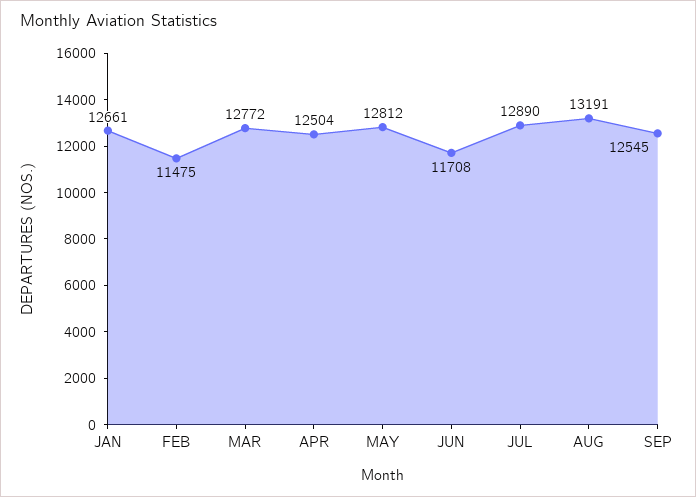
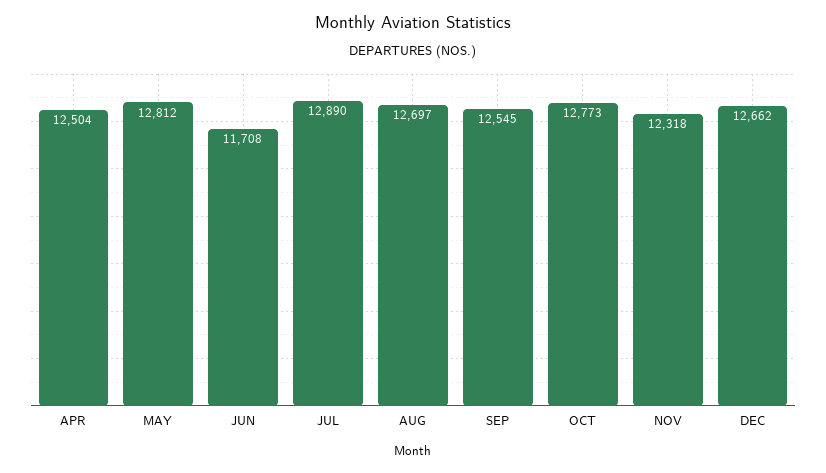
JAN: 12661 -> none
FEB: 11475 -> none
MAR: 12772 -> none
AUG: 13191 -> 12697
OCT: none -> 12773
NOV: none -> 12318
DEC: none -> 12662

